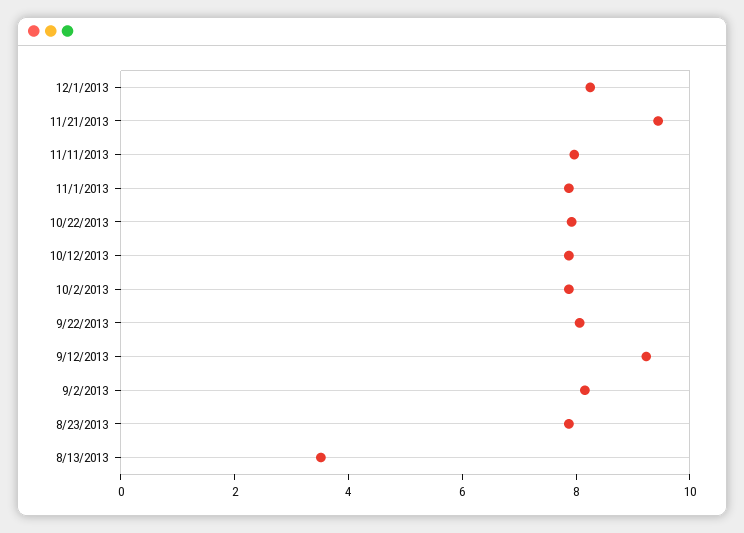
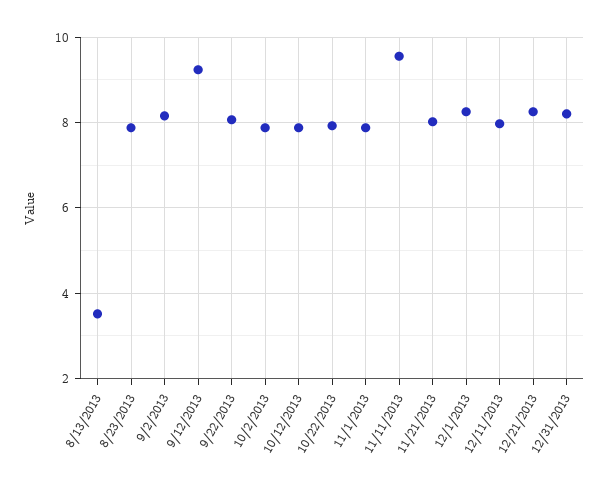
11/21/2013: 9.5 -> 8
11/11/2013: 8 -> 9.6
12/11/2013: none -> 8
12/21/2013: none -> 8.2
12/31/2013: none -> 8.2

